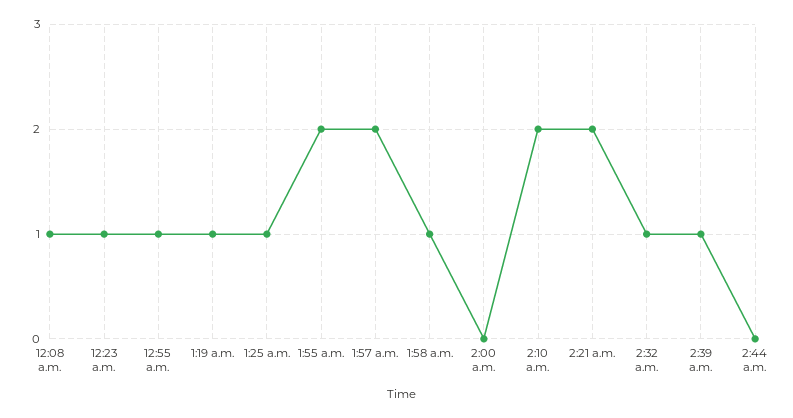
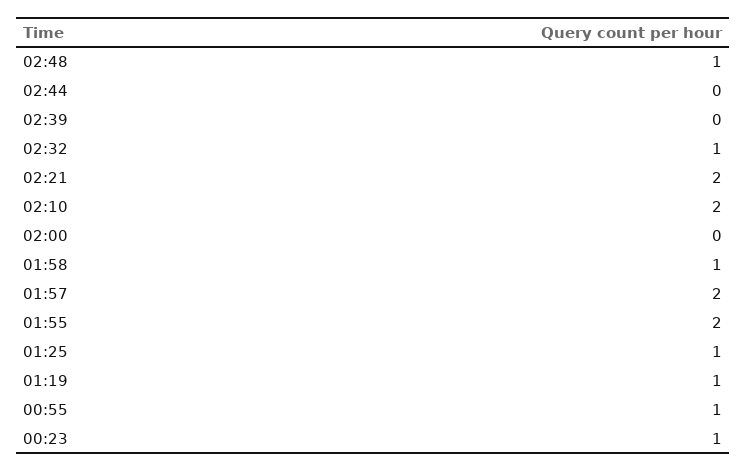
12:08 a.m.: 1 -> none
2:39 a.m.: 1 -> 0
02:48: none -> 1

